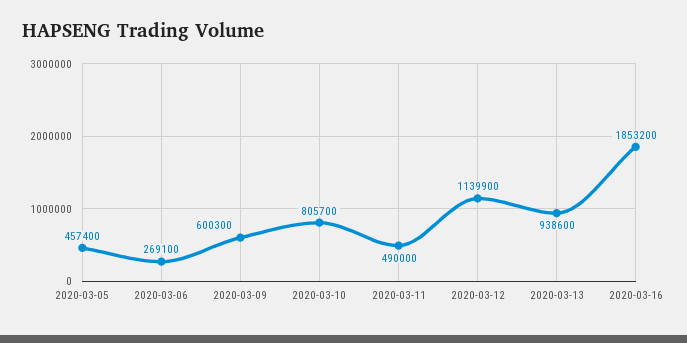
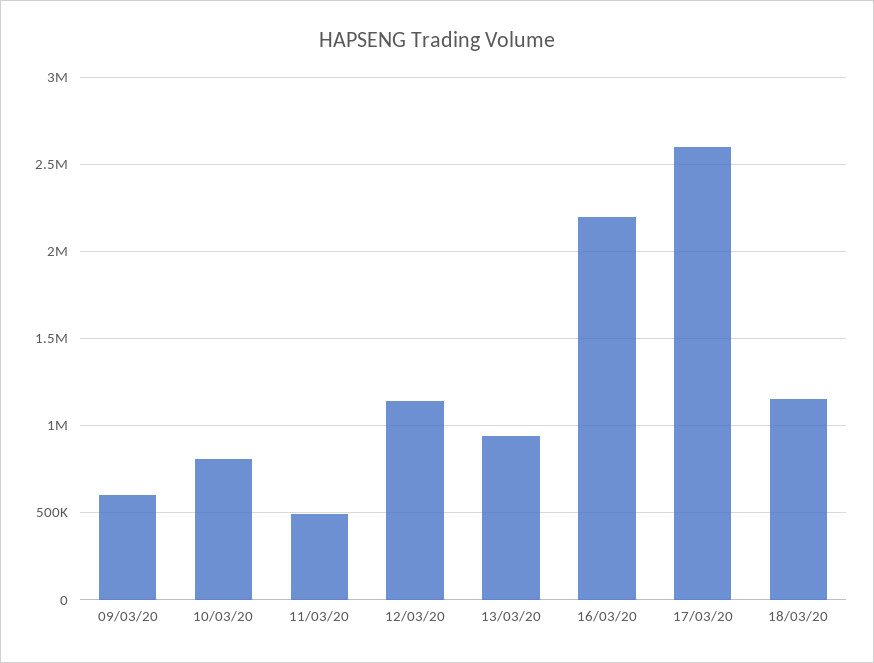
2020-03-05: 457400 -> none
2020-03-06: 269100 -> none
2020-03-16: 1853200 -> 2200000
17/03/20: none -> 2600000
18/03/20: none -> 1150000

